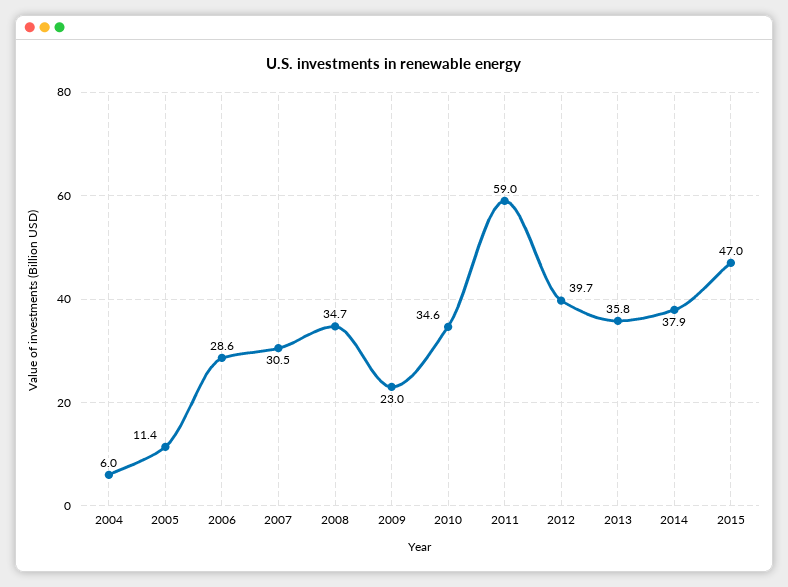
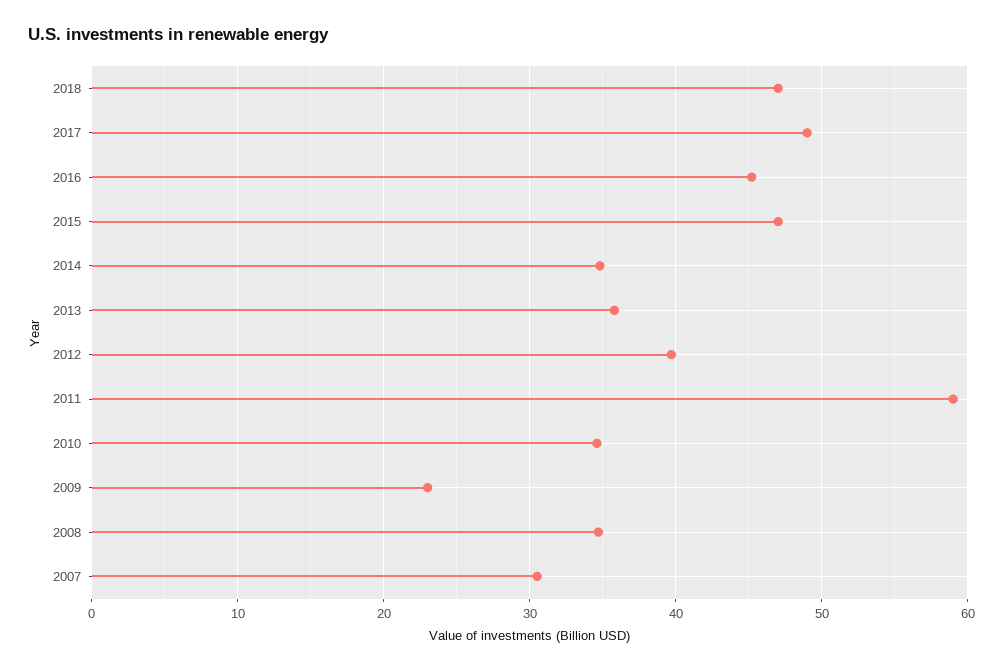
2004: 6 -> none
2005: 11.4 -> none
2006: 28.6 -> none
2014: 37.9 -> 35
2018: none -> 47
2017: none -> 49
2016: none -> 45

